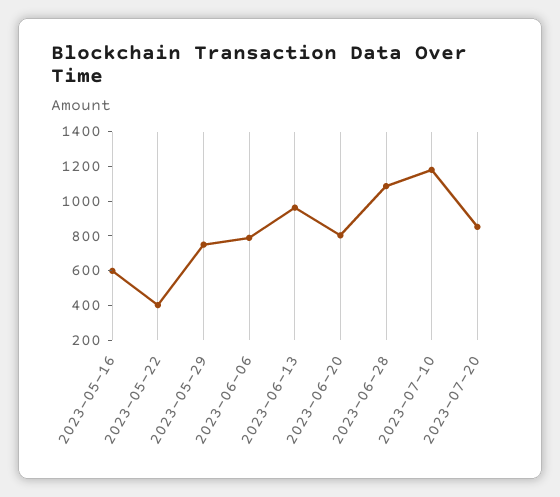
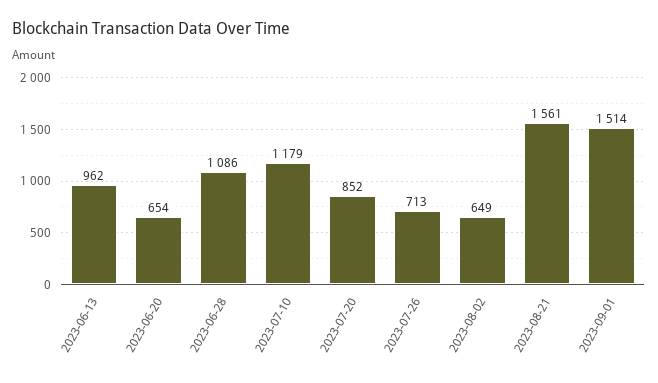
2023-05-16: 600 -> none
2023-05-22: 400 -> none
2023-05-29: 750 -> none
2023-06-06: 800 -> none
2023-06-20: 800 -> 654
2023-07-26: none -> 713
2023-08-02: none -> 649
2023-08-21: none -> 1561
2023-09-01: none -> 1514

